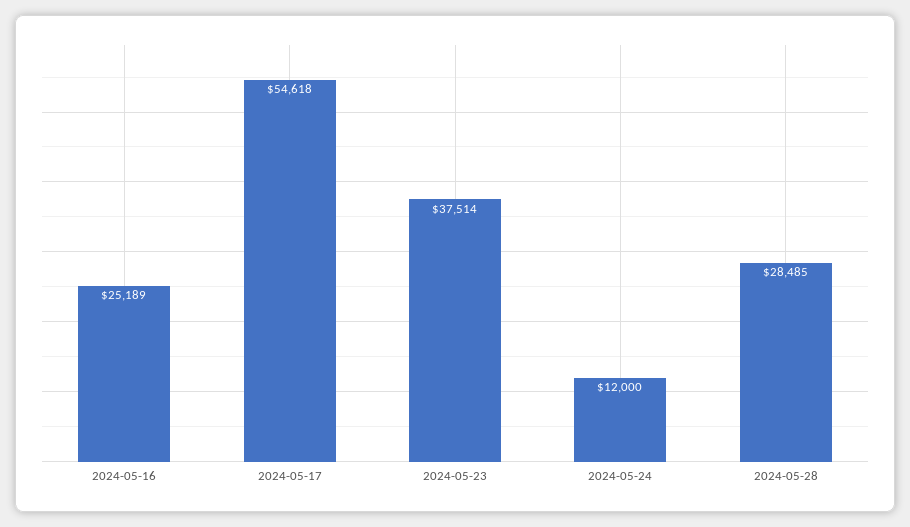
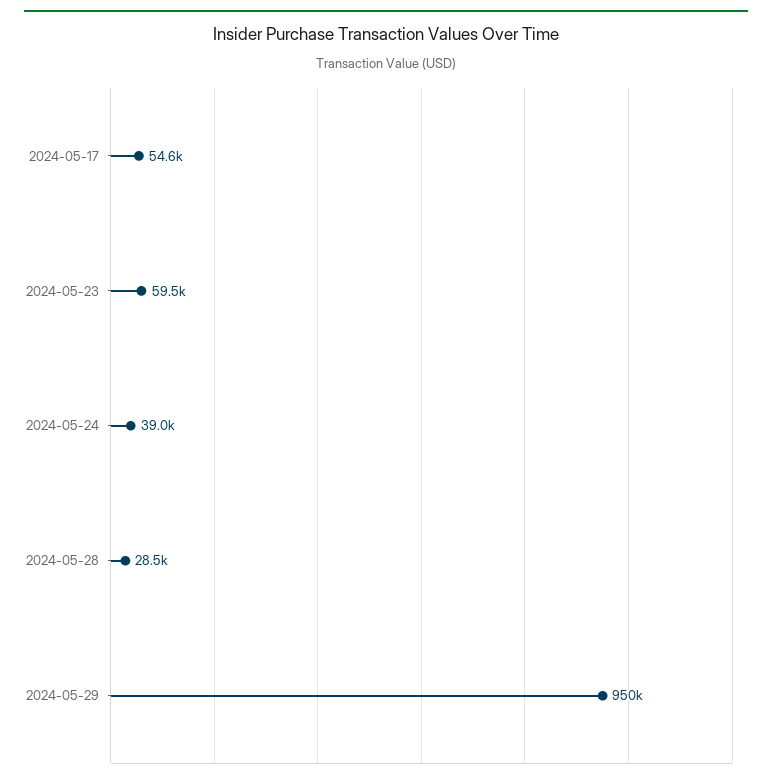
2024-05-16: 25189 -> none
2024-05-23: 37514 -> 59500
2024-05-24: 12000 -> 39000
2024-05-29: none -> 950000

